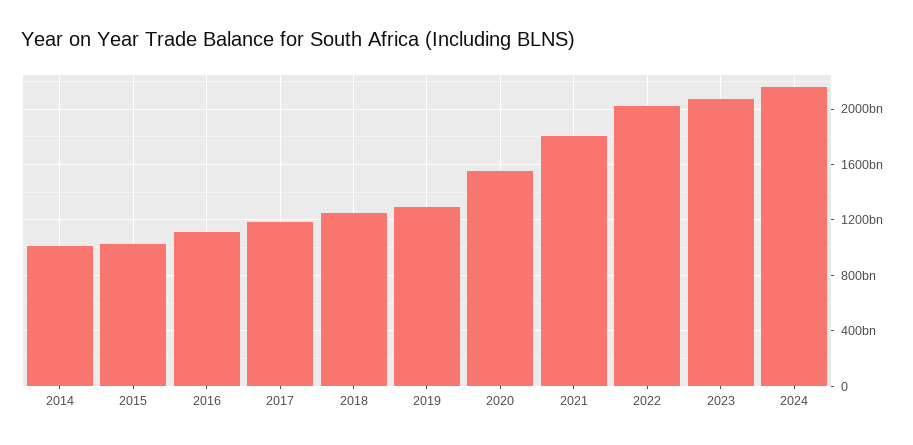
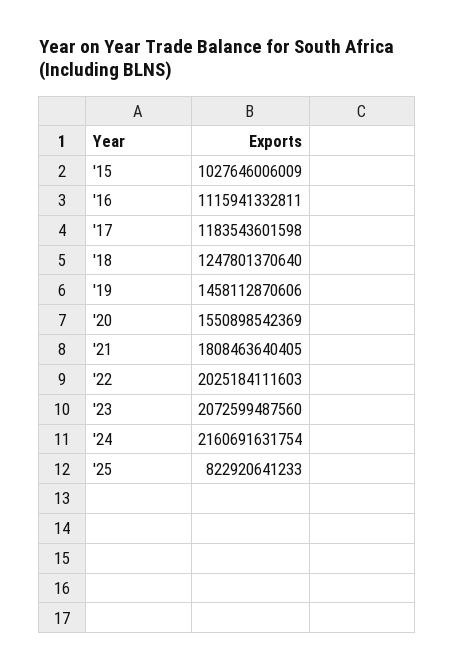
2014: 1000000000000 -> none
2019: 1300000000000 -> 1458112870606
'25: none -> 822920641233

